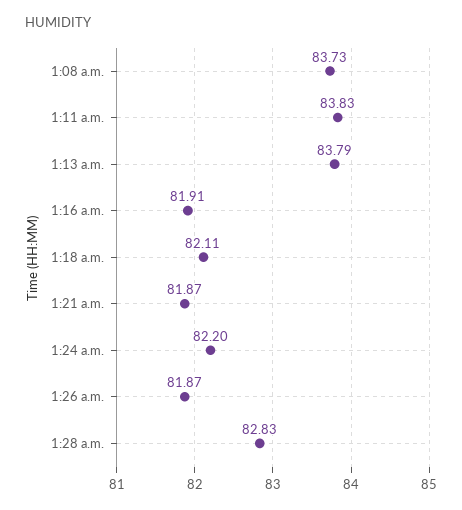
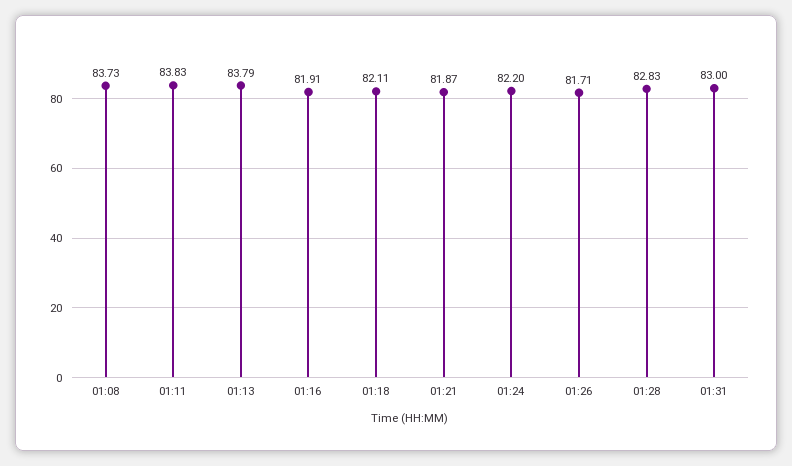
1:26 a.m.: 81.87 -> 81.71
01:31: none -> 83

